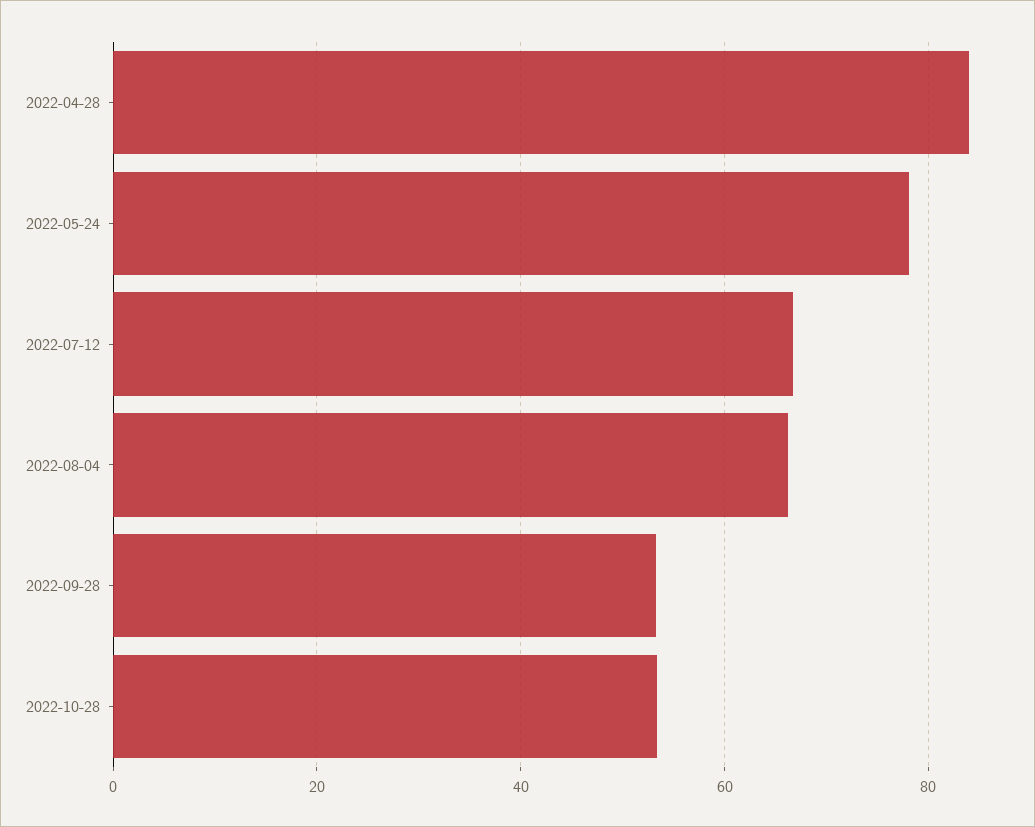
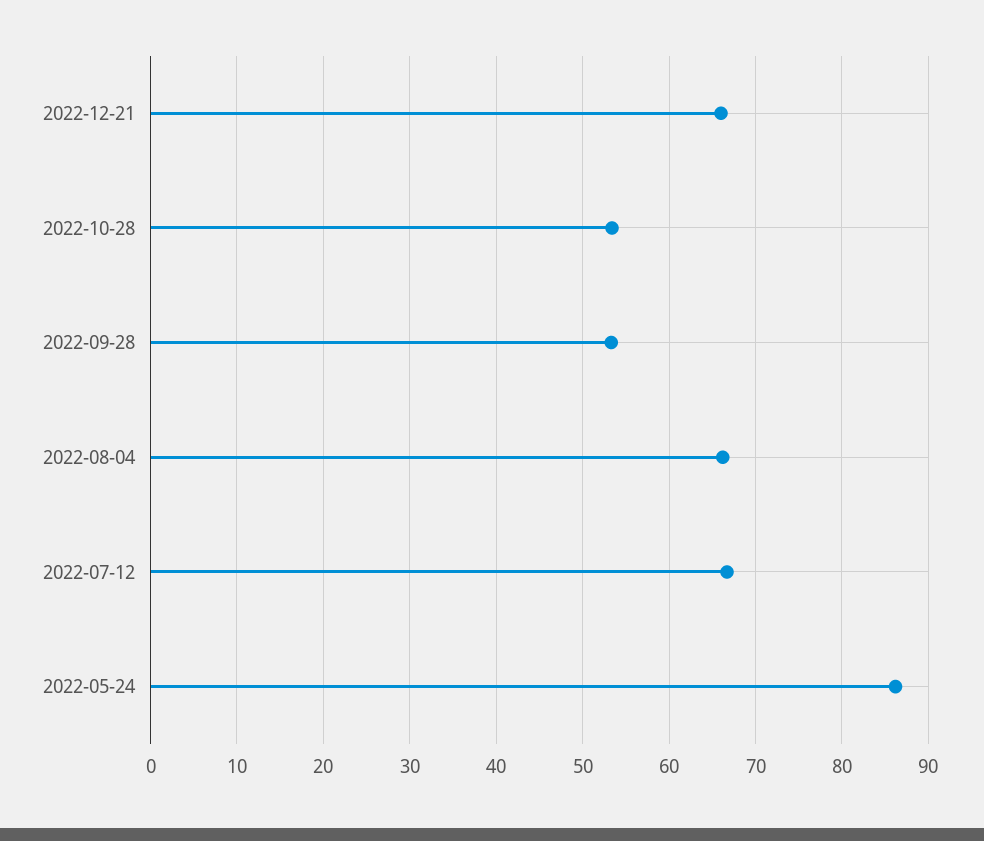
2022-04-28: 84 -> none
2022-05-24: 78 -> 86
2022-12-21: none -> 66

